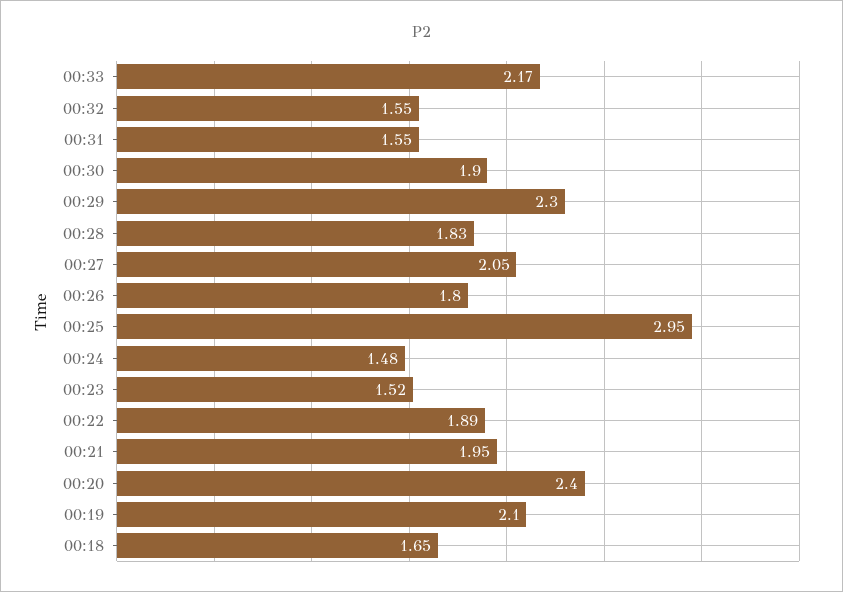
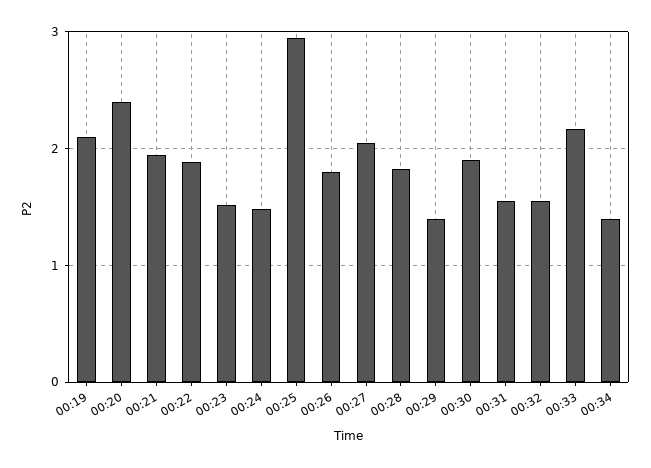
00:29: 2.3 -> 1.4
00:18: 1.65 -> none
00:34: none -> 1.4

